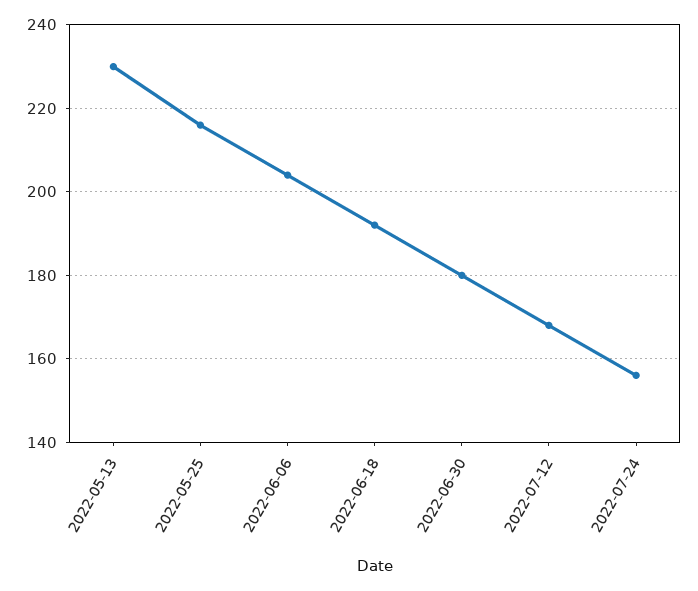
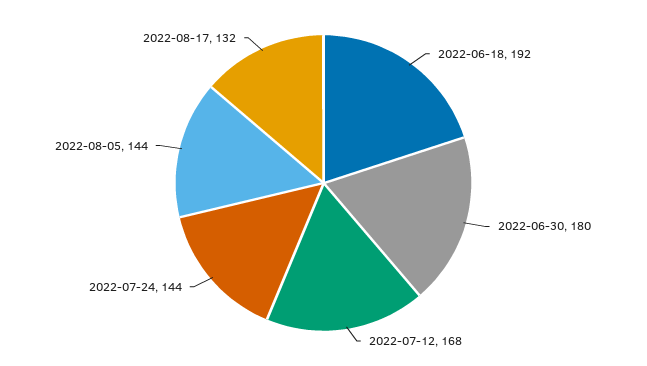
2022-05-13: 230 -> none
2022-05-25: 215 -> none
2022-06-06: 205 -> none
2022-07-24: 155 -> 144
2022-08-05: none -> 144
2022-08-17: none -> 132

